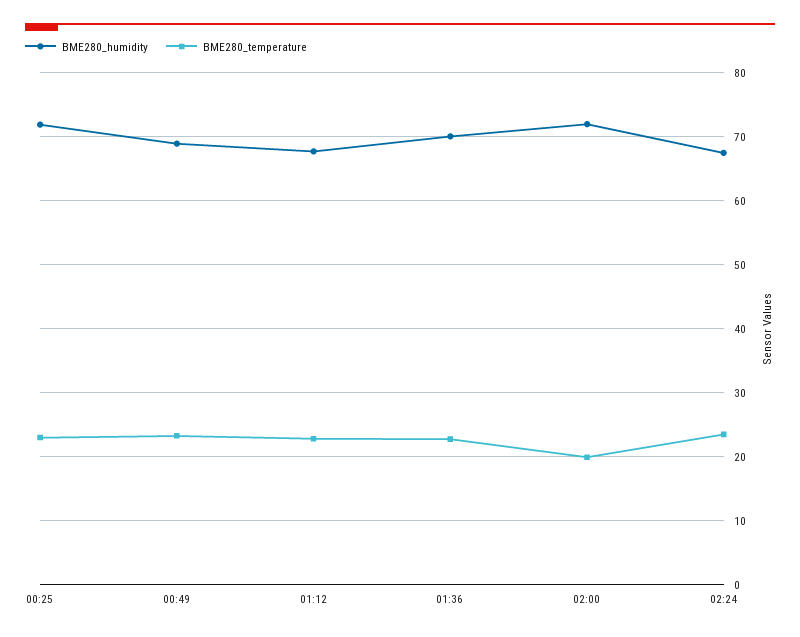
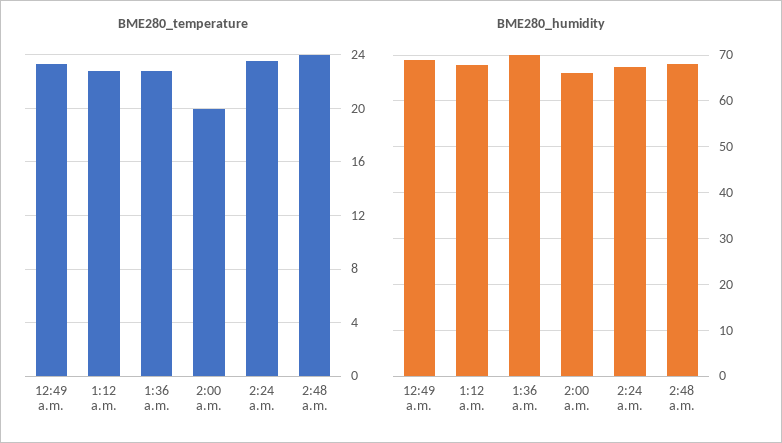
BME280_humidity, 00:25: 72 -> none
BME280_temperature, 00:25: 23 -> none
BME280_humidity, 02:00: 72 -> 66
BME280_temperature, 2:48 a.m.: none -> 24
BME280_humidity, 2:48 a.m.: none -> 68

